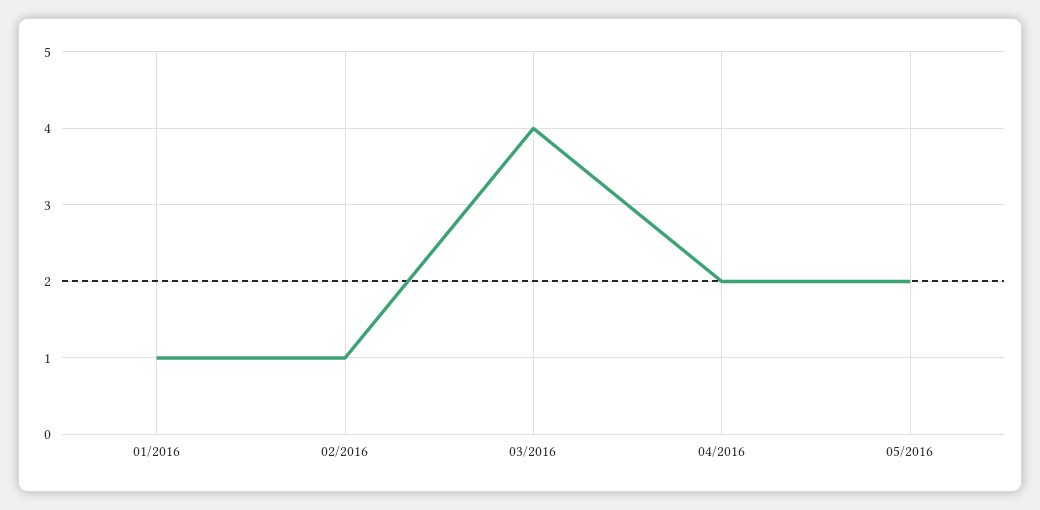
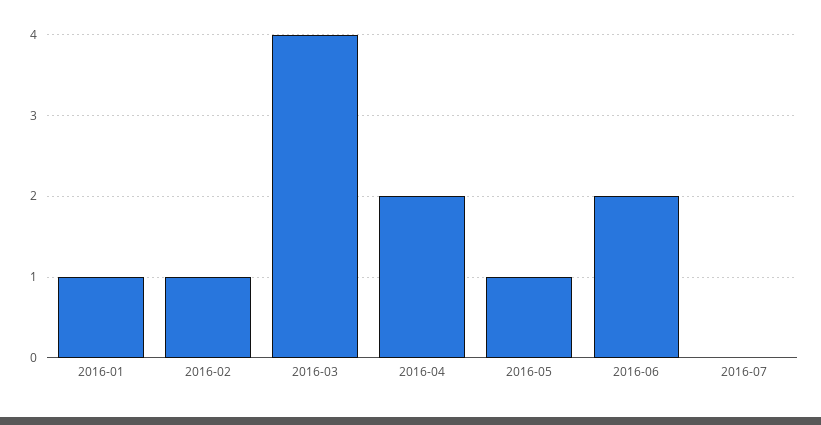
05/2016: 2 -> 1
2016-06: none -> 2
2016-07: none -> 0

